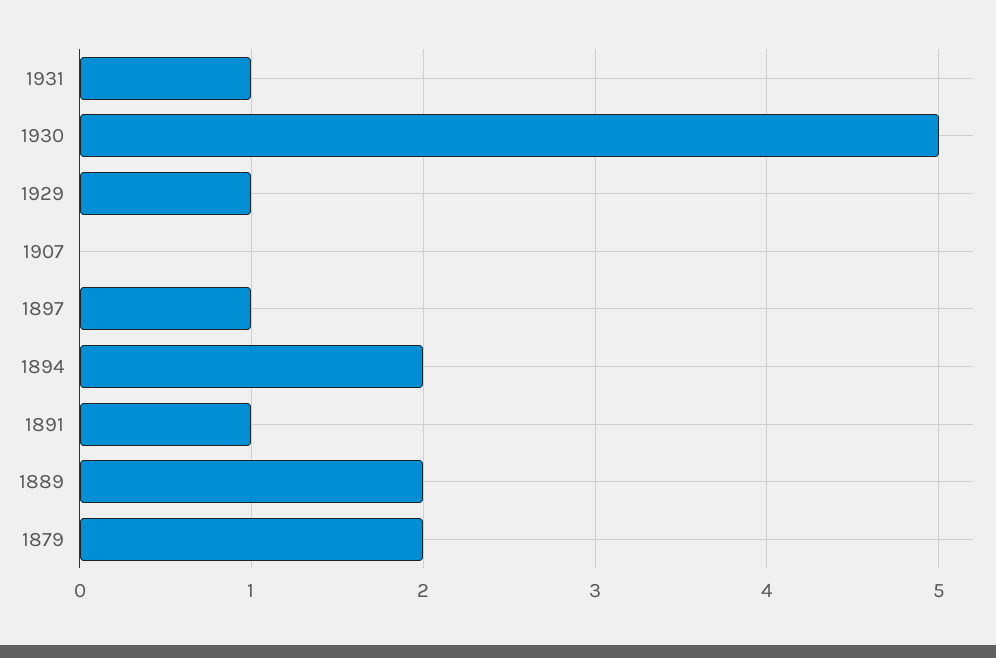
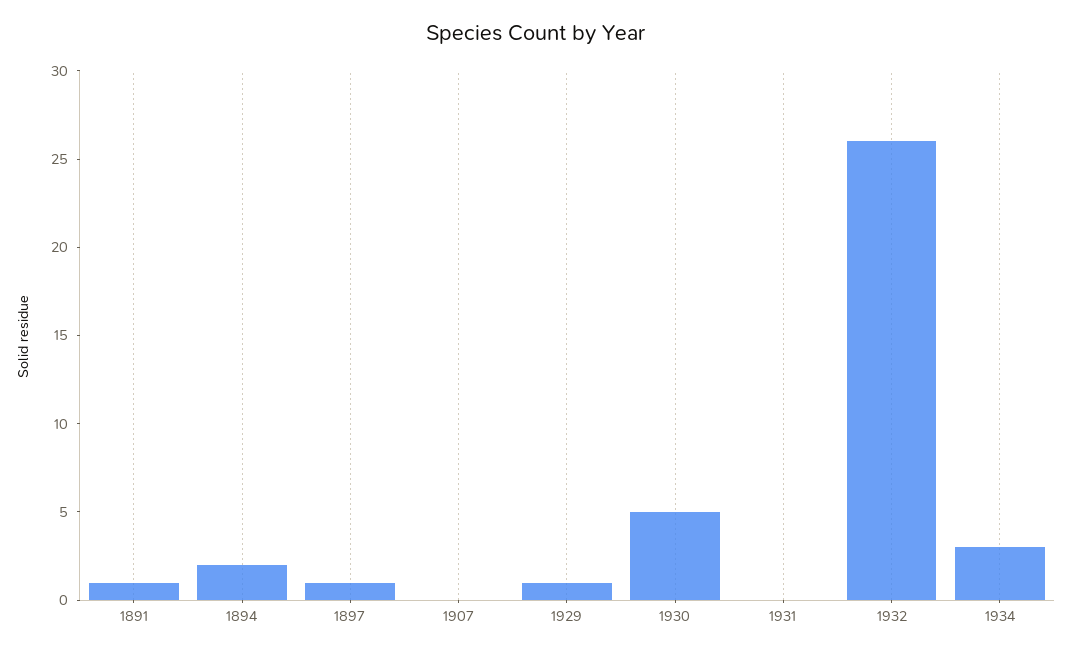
1931: 1 -> 0
1889: 2 -> none
1879: 2 -> none
1932: none -> 26
1934: none -> 3

